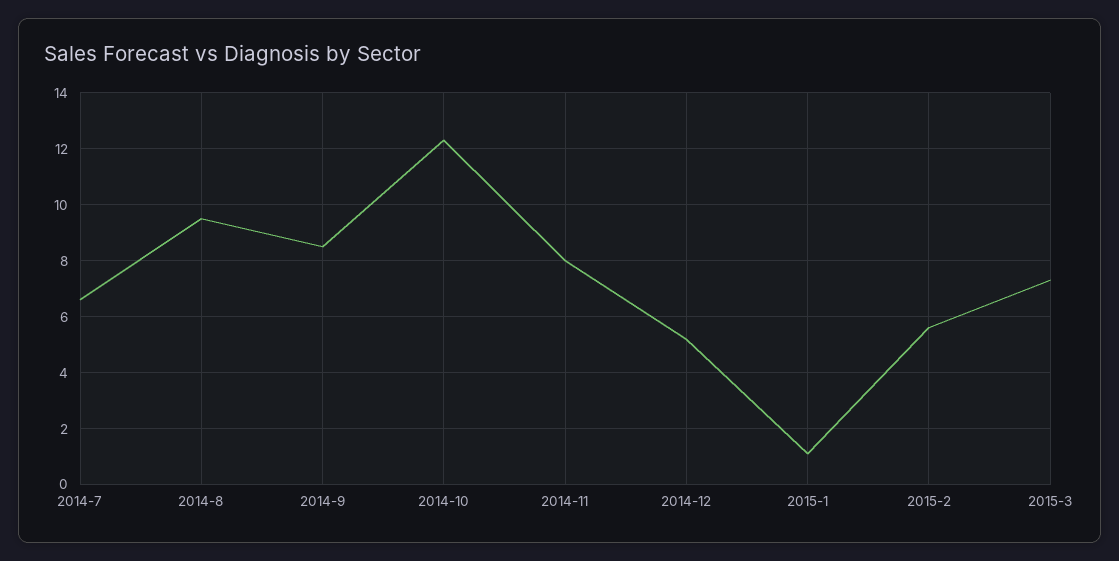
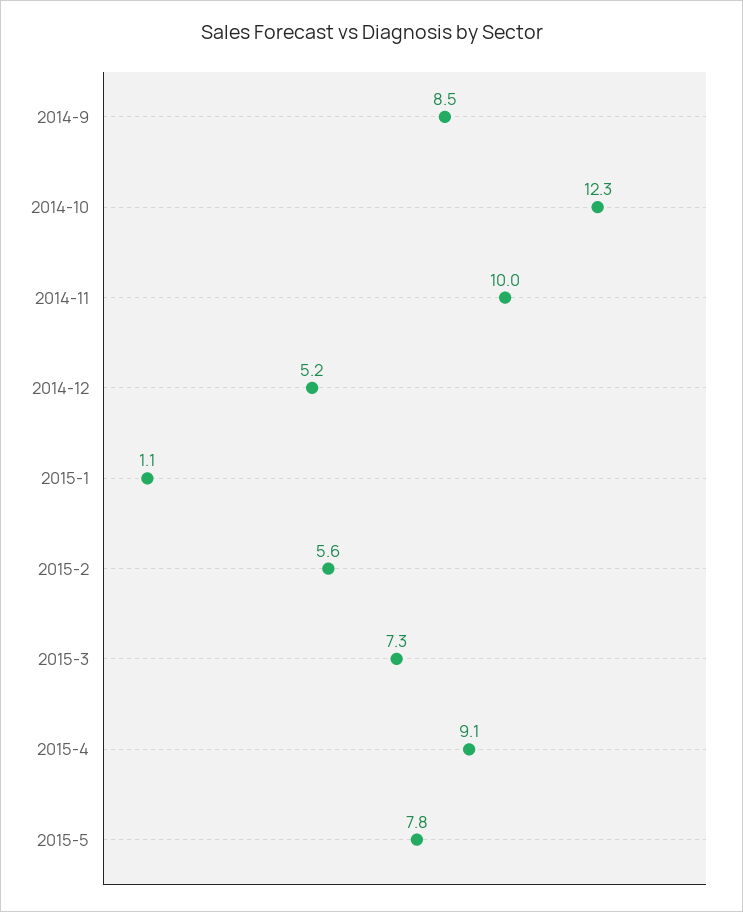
2014-7: 6.5 -> none
2014-8: 9.5 -> none
2014-11: 8 -> 10
2015-4: none -> 9.1
2015-5: none -> 7.8

